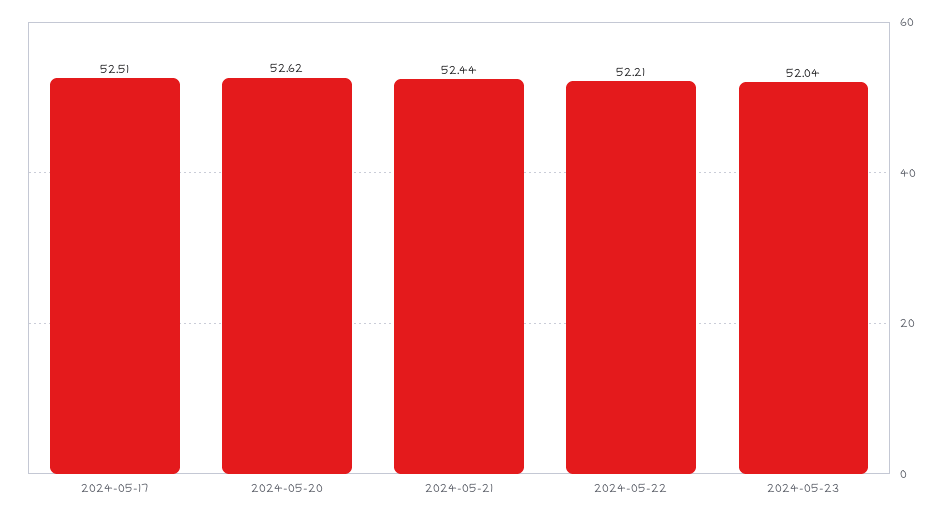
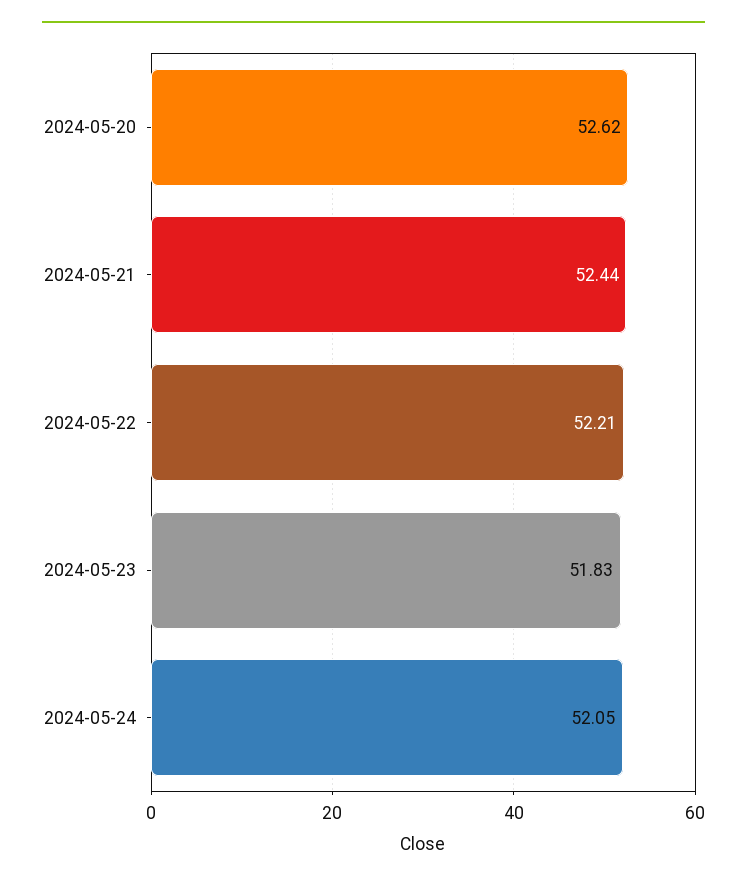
2024-05-17: 52.51 -> none
2024-05-23: 52.04 -> 51.83
2024-05-24: none -> 52.05

